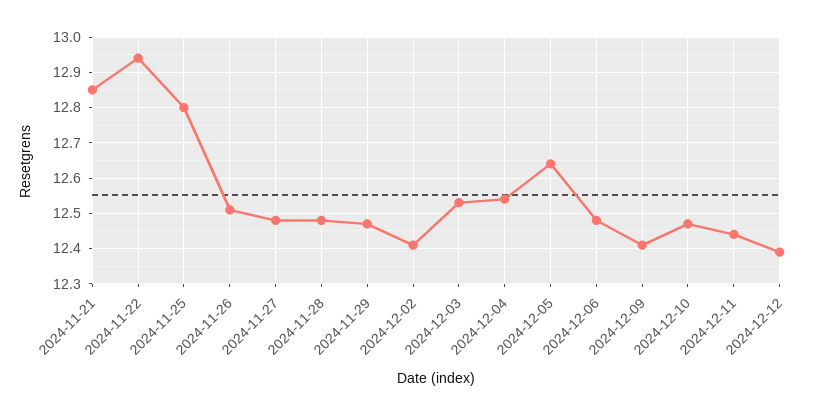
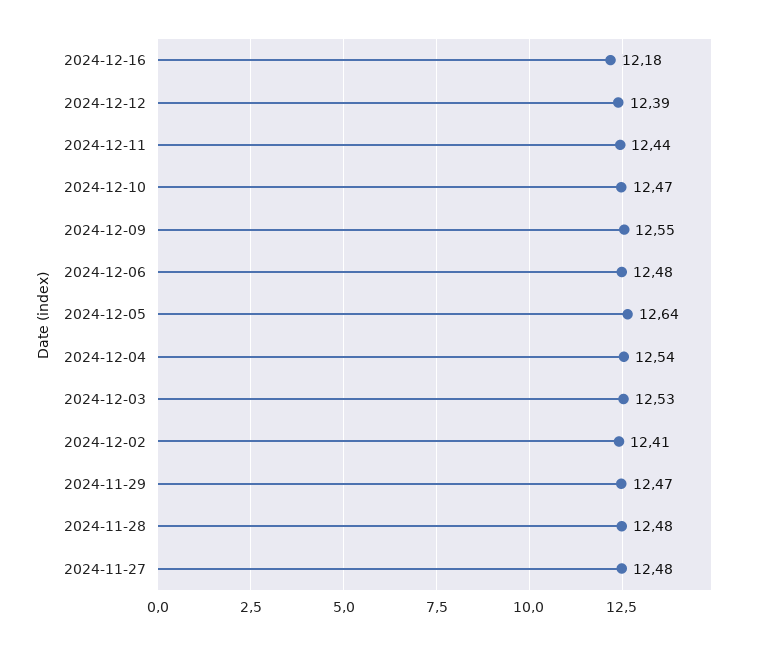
2024-11-21: 12.85 -> none
2024-11-22: 12.95 -> none
2024-11-25: 12.8 -> none
2024-11-26: 12.5 -> none
2024-12-09: 12.4 -> 12.55
2024-12-16: none -> 12.18

